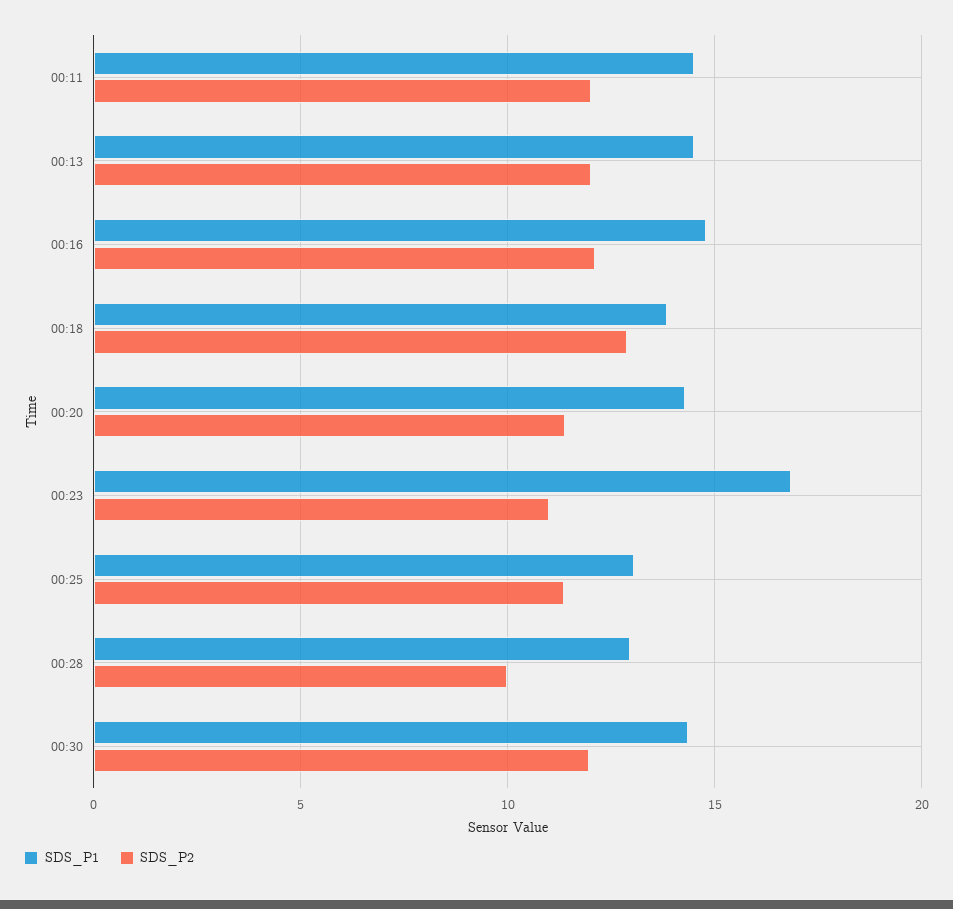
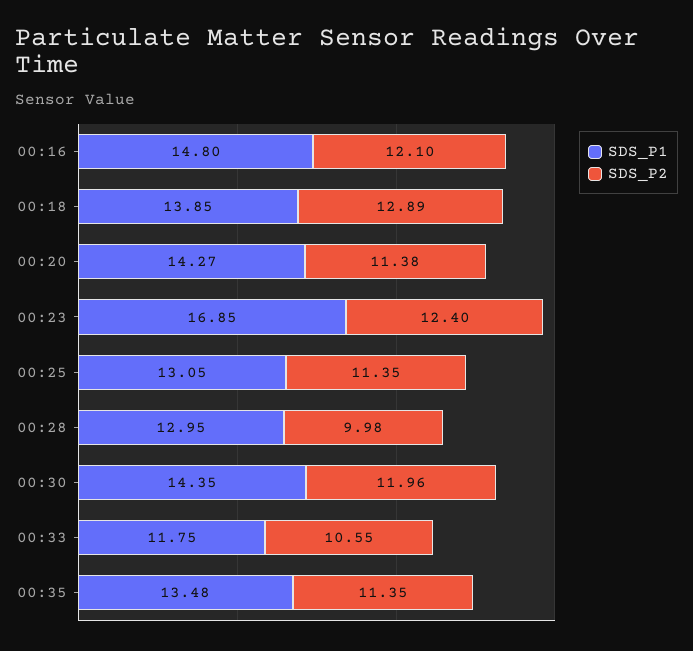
SDS_P1, 00:11: 14.5 -> none
SDS_P2, 00:11: 12 -> none
SDS_P1, 00:13: 14.5 -> none
SDS_P2, 00:13: 12 -> none
SDS_P2, 00:23: 11 -> 12.4
SDS_P1, 00:33: none -> 11.75
SDS_P2, 00:33: none -> 10.55
SDS_P1, 00:35: none -> 13.48
SDS_P2, 00:35: none -> 11.35

